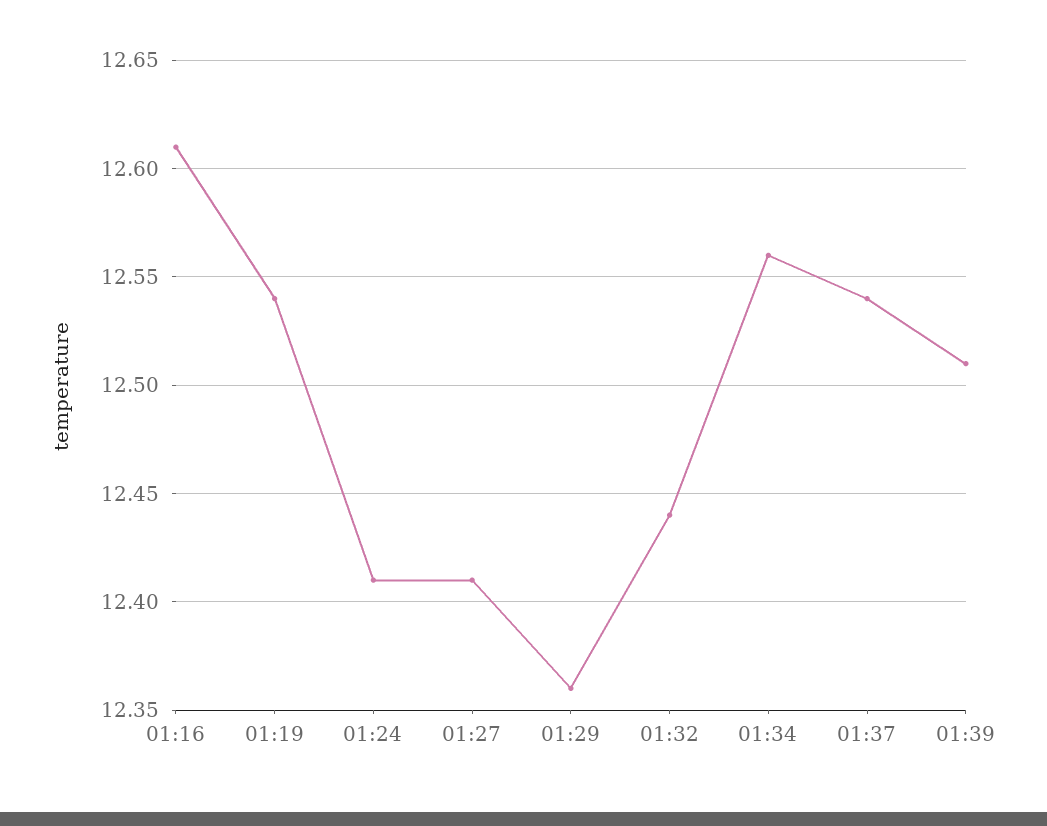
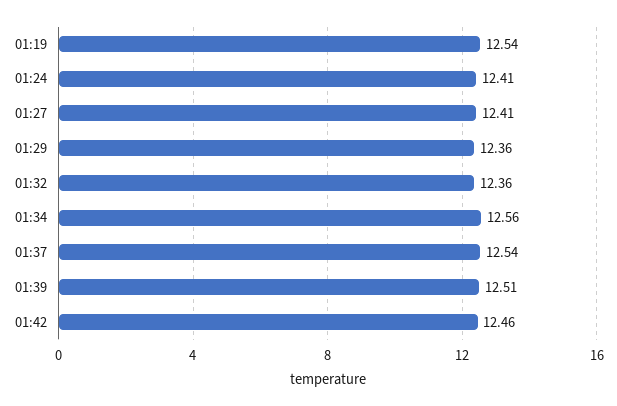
01:16: 12.61 -> none
01:32: 12.44 -> 12.36
01:42: none -> 12.46

